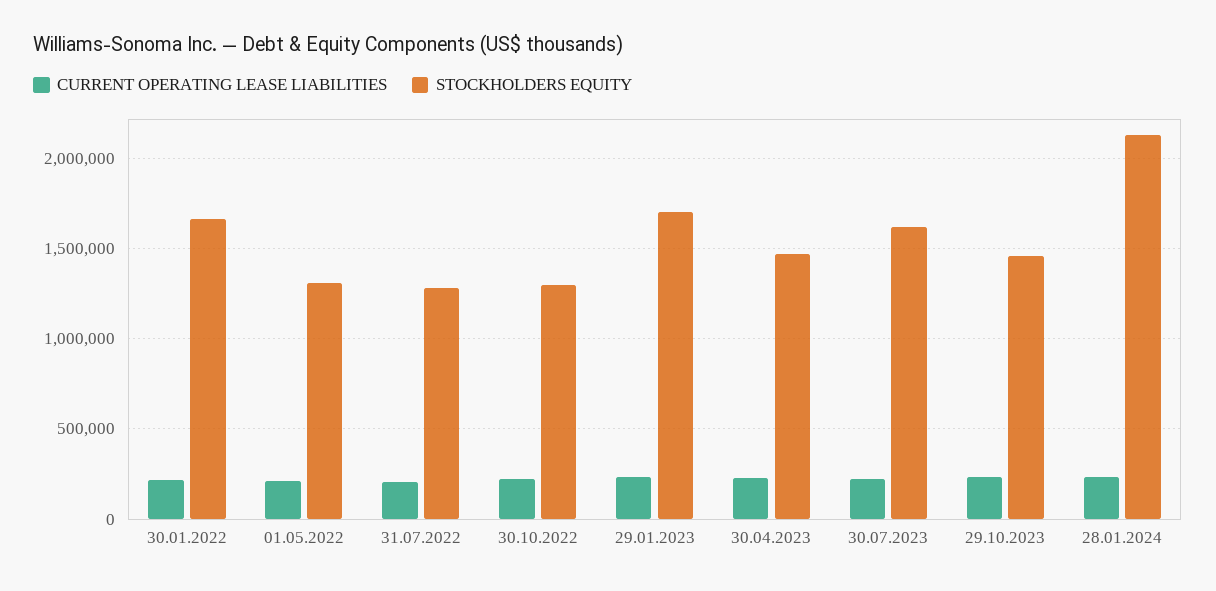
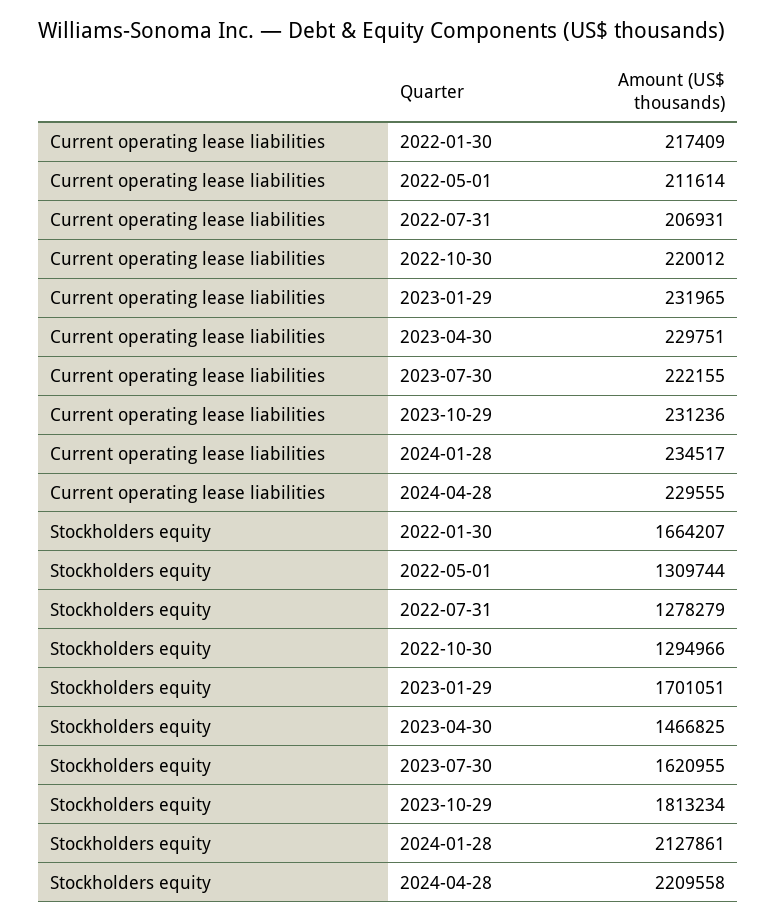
STOCKHOLDERS EQUITY, 29.10.2023: 1450000 -> 1813234
CURRENT OPERATING LEASE LIABILITIES, 2024-04-28: none -> 229555
STOCKHOLDERS EQUITY, 2024-04-28: none -> 2209558

